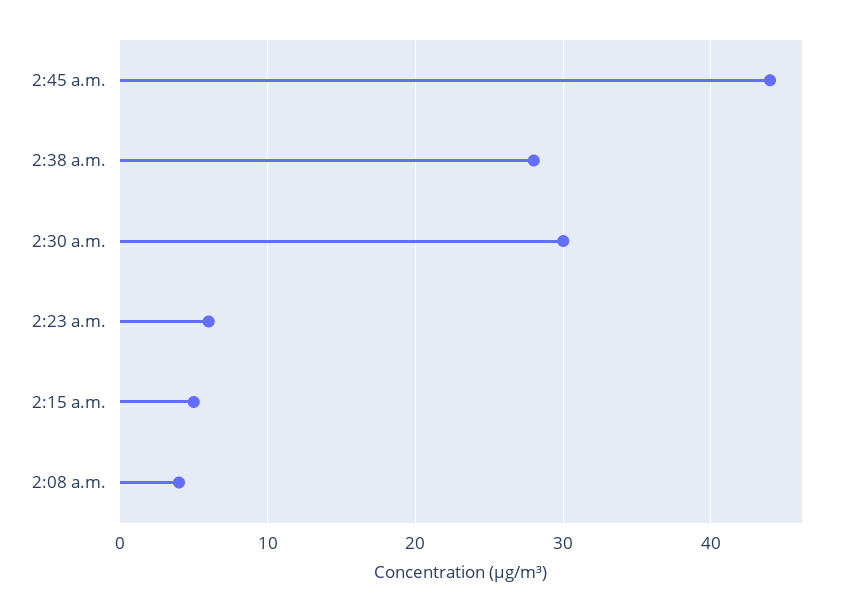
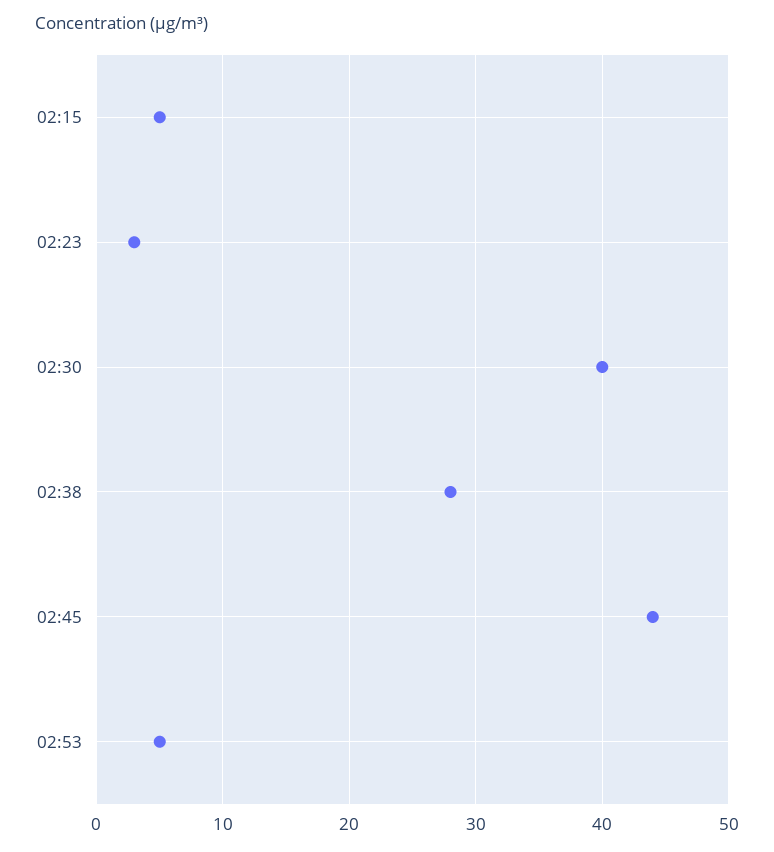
2:30 a.m.: 30 -> 40
2:23 a.m.: 6 -> 3
2:08 a.m.: 4 -> none
02:53: none -> 5

